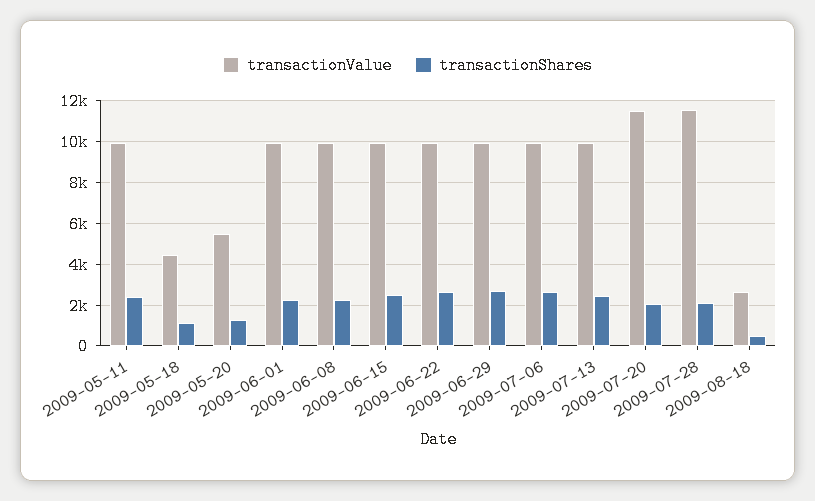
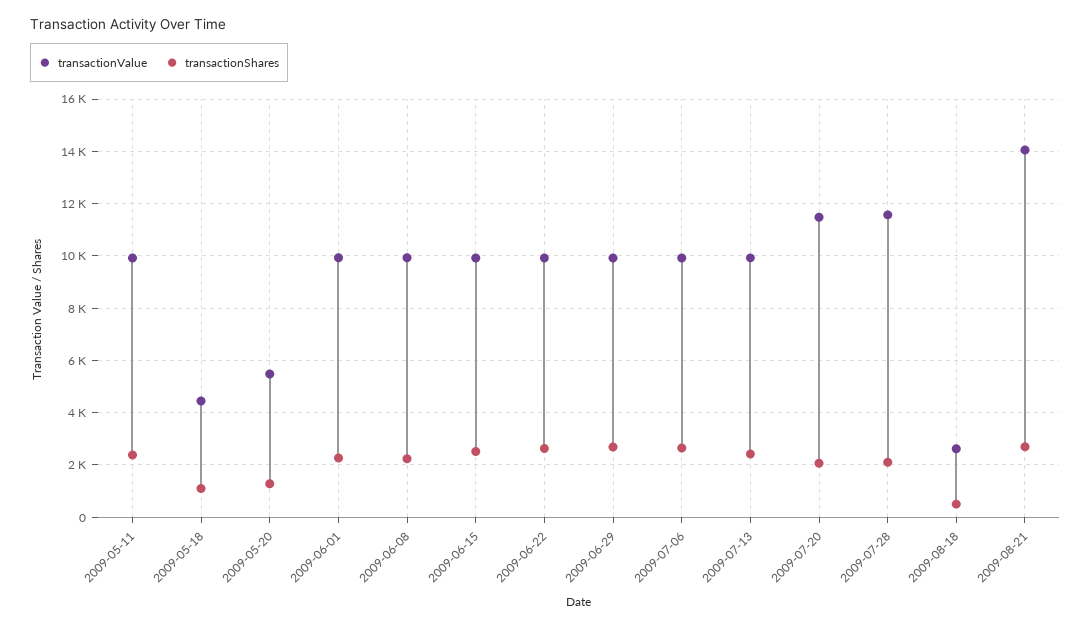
transactionValue, 2009-08-21: none -> 14000
transactionShares, 2009-08-21: none -> 2750

